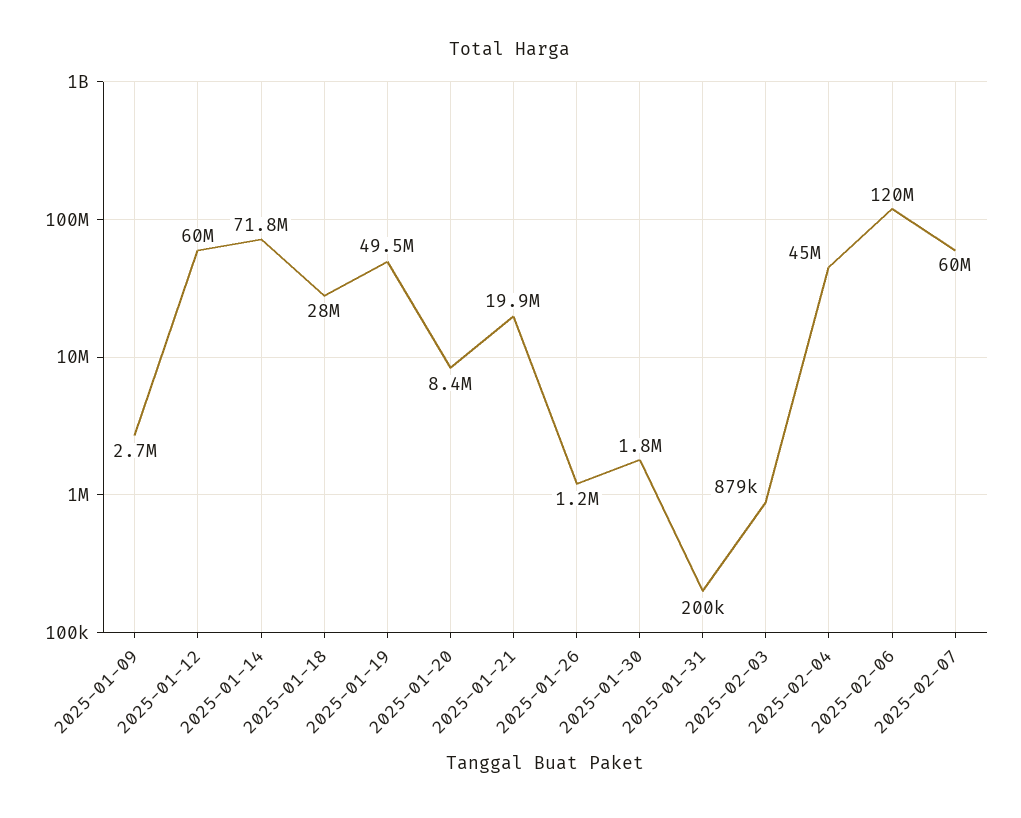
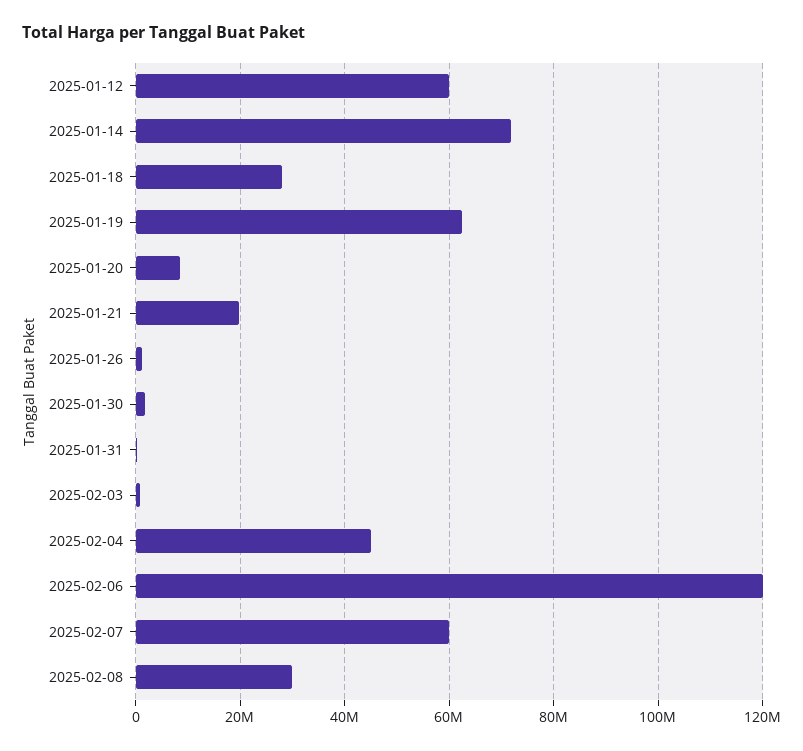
2025-01-09: 2700000 -> none
2025-01-19: 49500000 -> 62000000
2025-02-08: none -> 30000000

